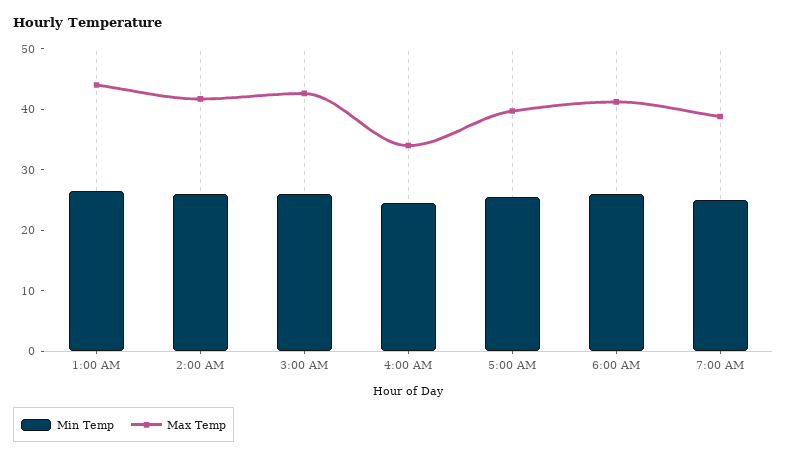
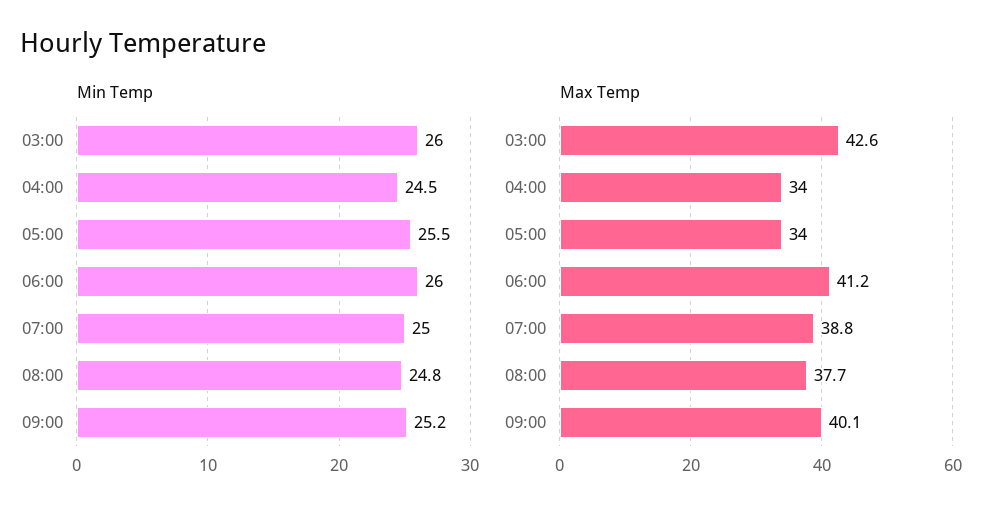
Min Temp, 1:00 AM: 26 -> none
Max Temp, 1:00 AM: 44 -> none
Min Temp, 2:00 AM: 26 -> none
Max Temp, 2:00 AM: 42 -> none
Max Temp, 5:00 AM: 40 -> 34
Min Temp, 08:00: none -> 24.8
Min Temp, 09:00: none -> 25.2
Max Temp, 08:00: none -> 37.7
Max Temp, 09:00: none -> 40.1

